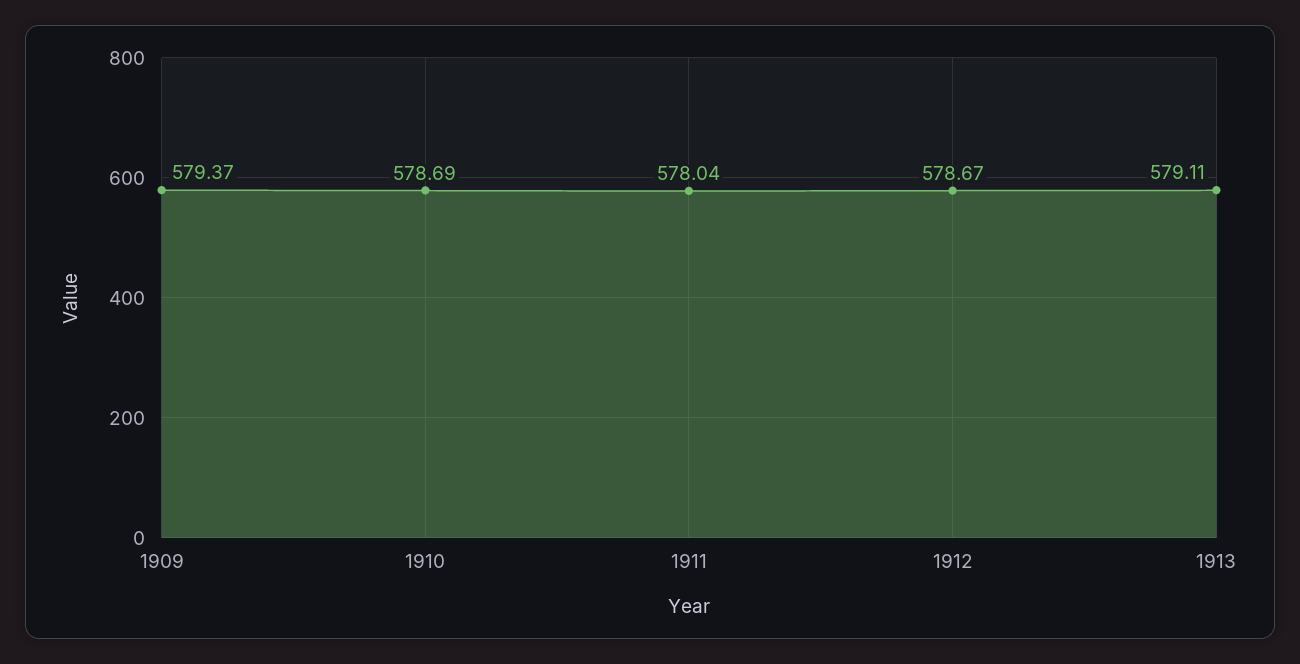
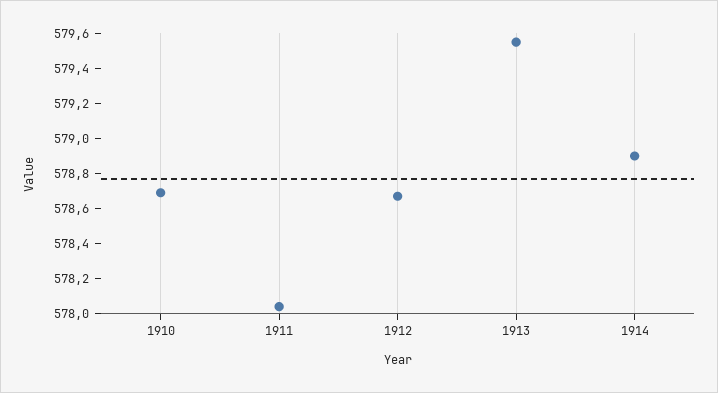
1909: 579.37 -> none
1913: 579.11 -> 579.55
1914: none -> 578.9

